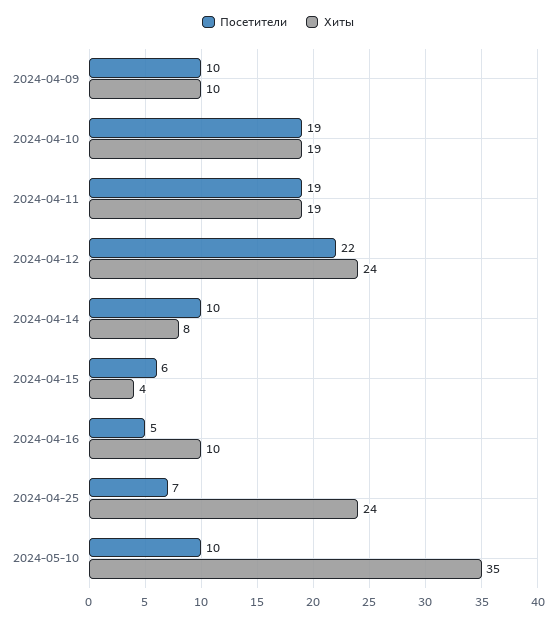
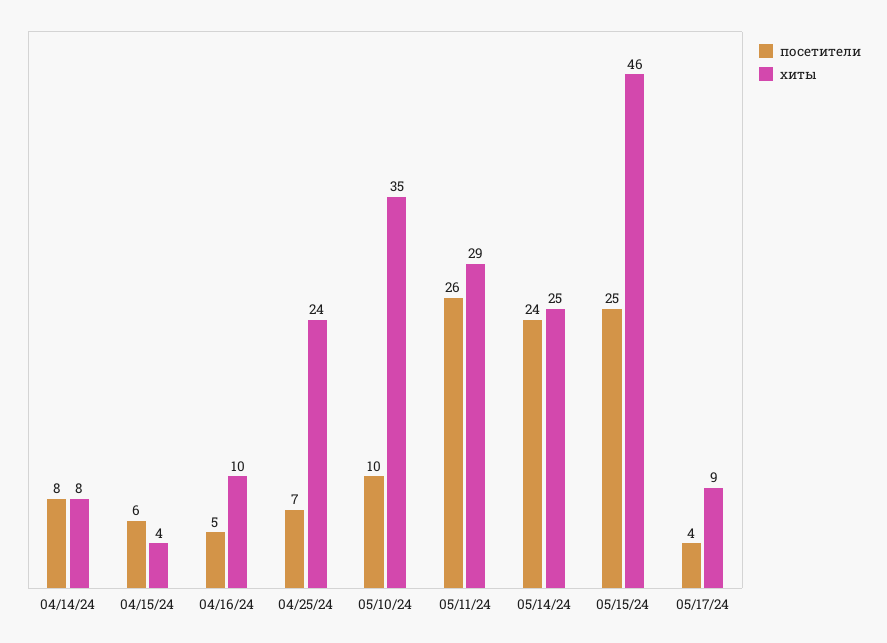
Посетители, 2024-04-09: 10 -> none
Хиты, 2024-04-09: 10 -> none
Посетители, 2024-04-10: 19 -> none
Хиты, 2024-04-10: 19 -> none
Посетители, 2024-04-11: 19 -> none
Хиты, 2024-04-11: 19 -> none
Посетители, 2024-04-12: 22 -> none
Хиты, 2024-04-12: 24 -> none
Посетители, 2024-04-14: 10 -> 8
Посетители, 05/11/24: none -> 26
Хиты, 05/11/24: none -> 29
Посетители, 05/14/24: none -> 24
Хиты, 05/14/24: none -> 25
Посетители, 05/15/24: none -> 25
Хиты, 05/15/24: none -> 46
Посетители, 05/17/24: none -> 4
Хиты, 05/17/24: none -> 9

